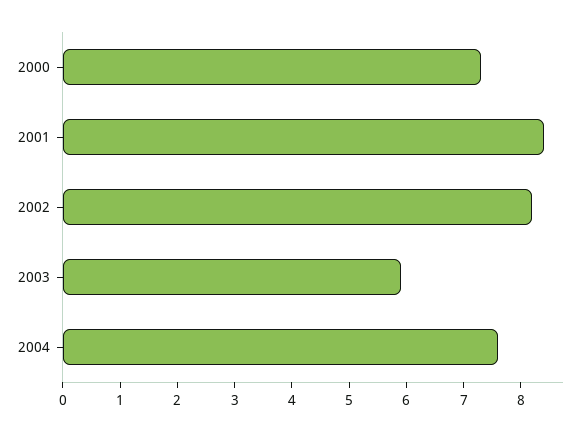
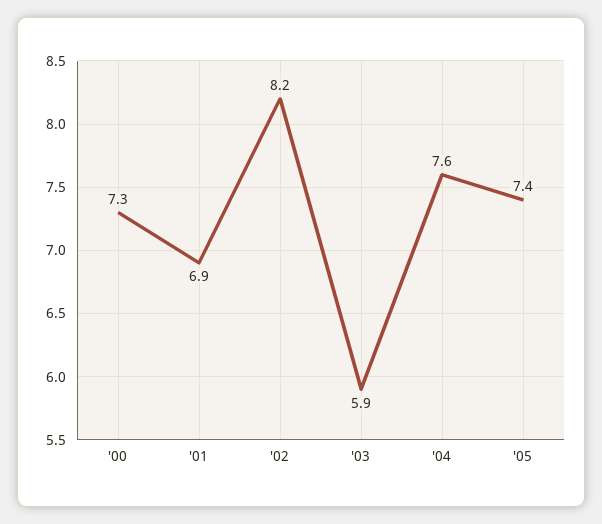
2001: 8.5 -> 6.9
'05: none -> 7.4

